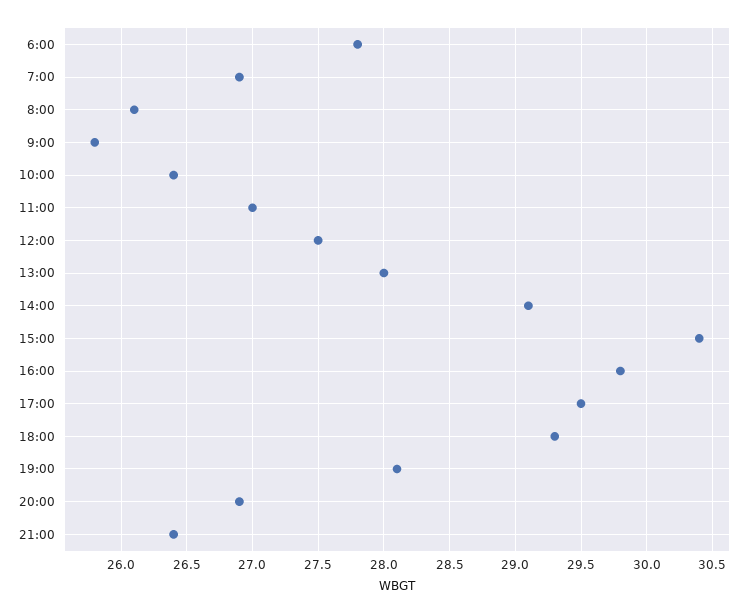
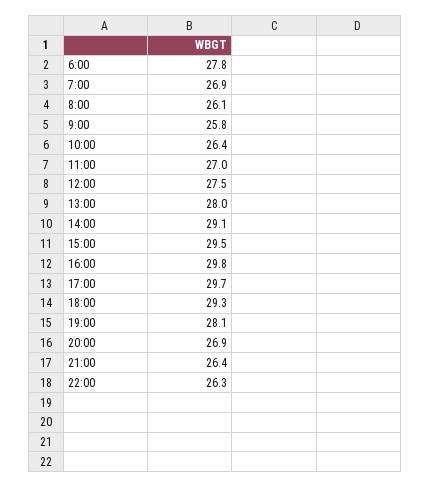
15:00: 30.4 -> 29.5
17:00: 29.5 -> 29.7
22:00: none -> 26.3

